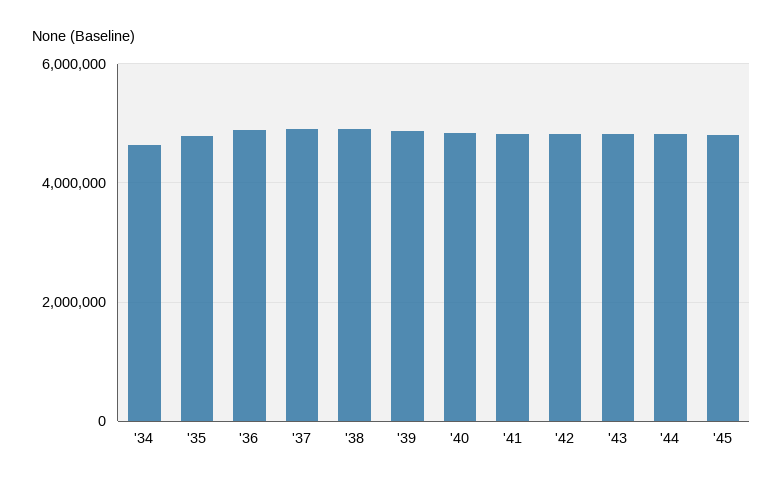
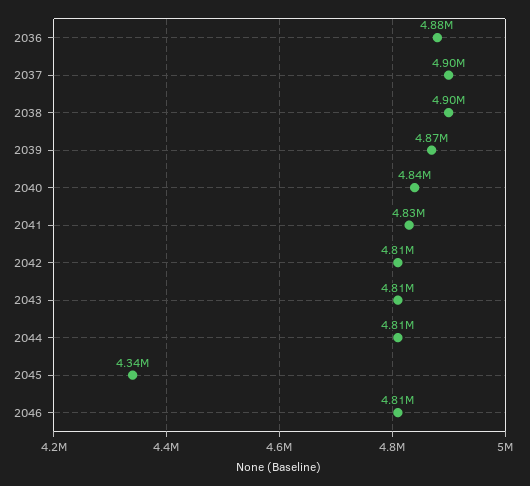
'34: 4600000 -> none
'35: 4800000 -> none
'45: 4800000 -> 4340000
2046: none -> 4810000

